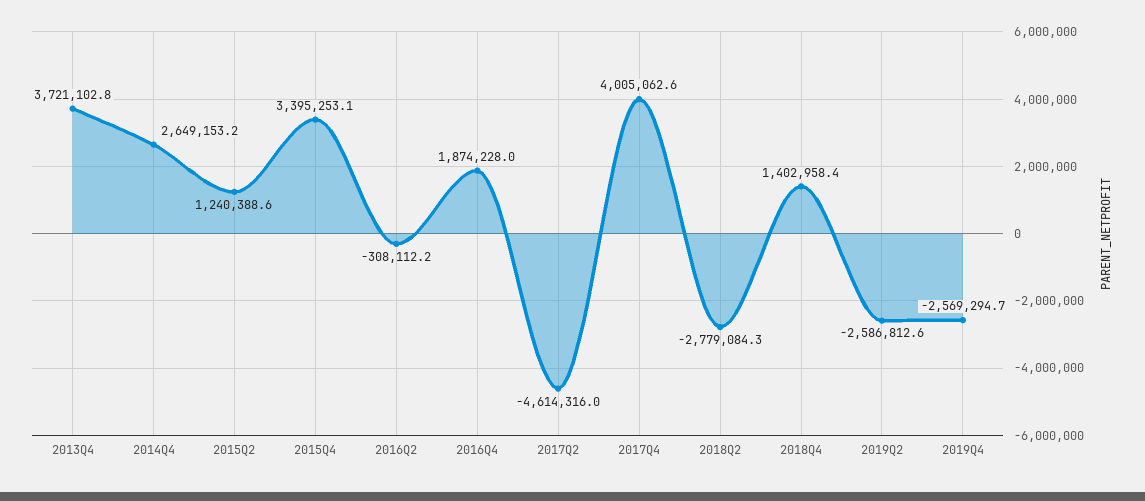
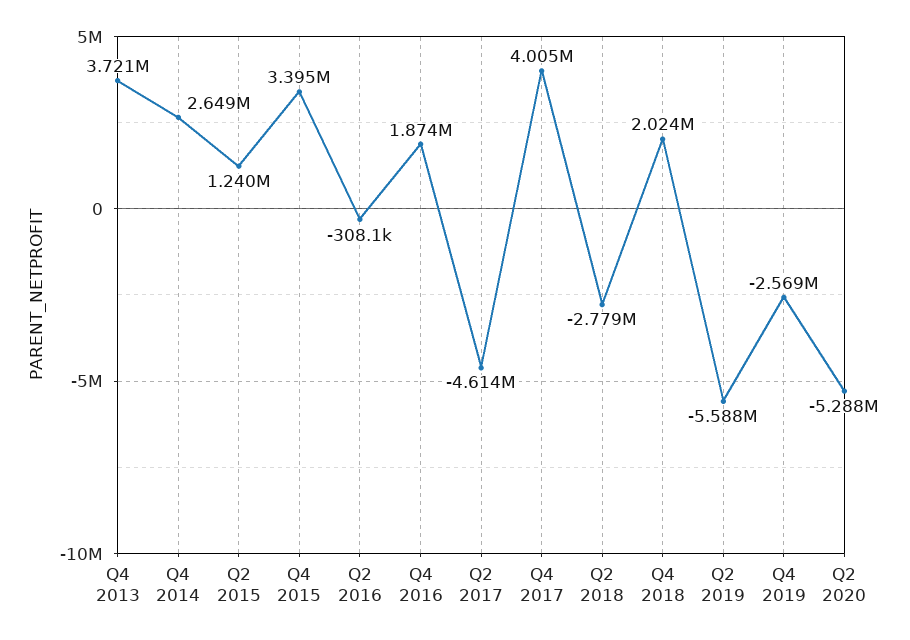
2018Q4: 1402958.4 -> 2024000
2019Q2: -2586812.6 -> -5588000
Q2 2020: none -> -5288000

